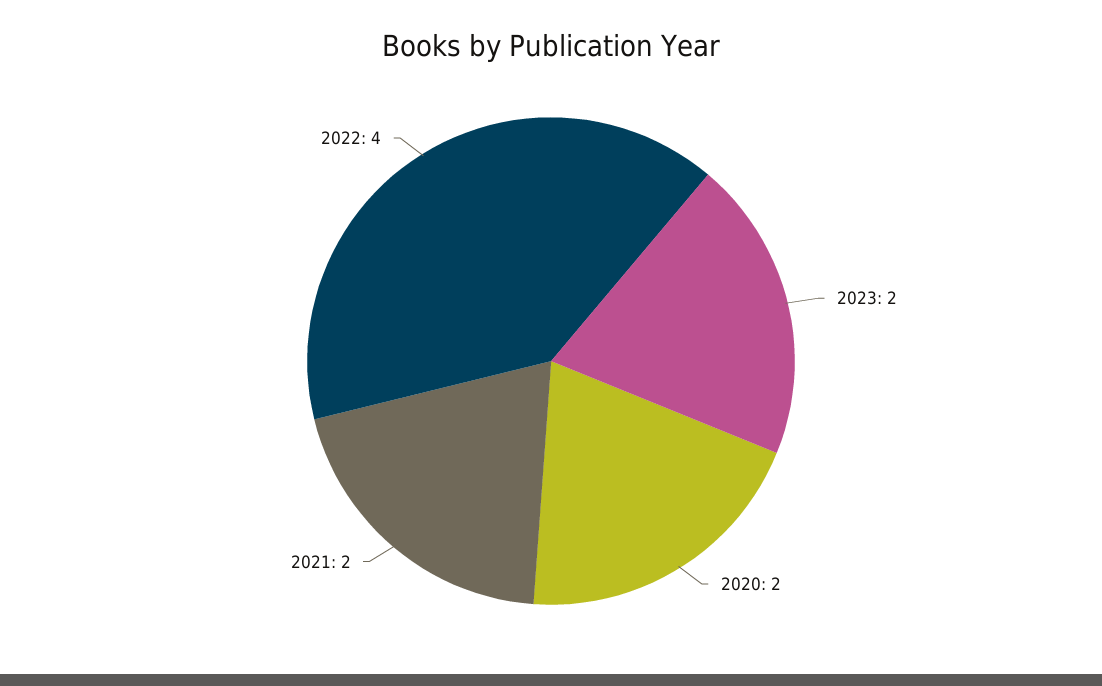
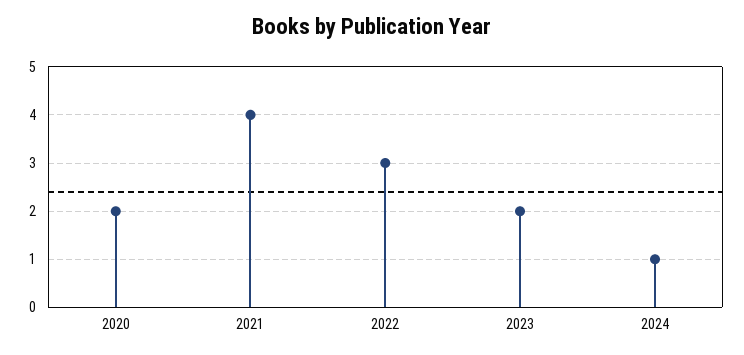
2021: 2 -> 4
2022: 4 -> 3
2024: none -> 1

